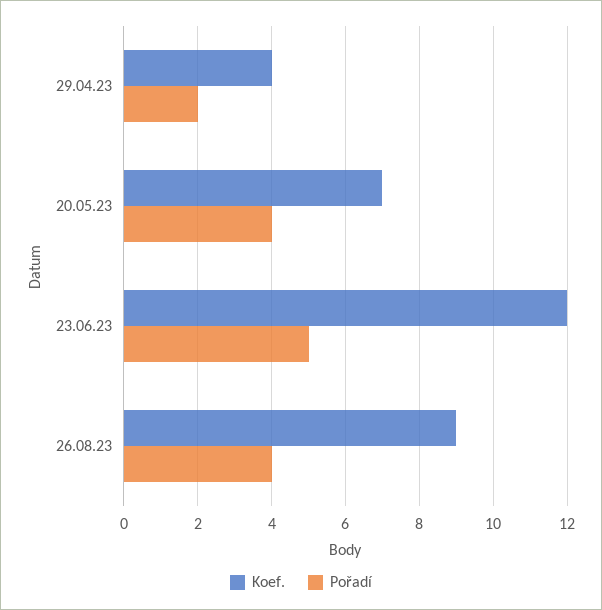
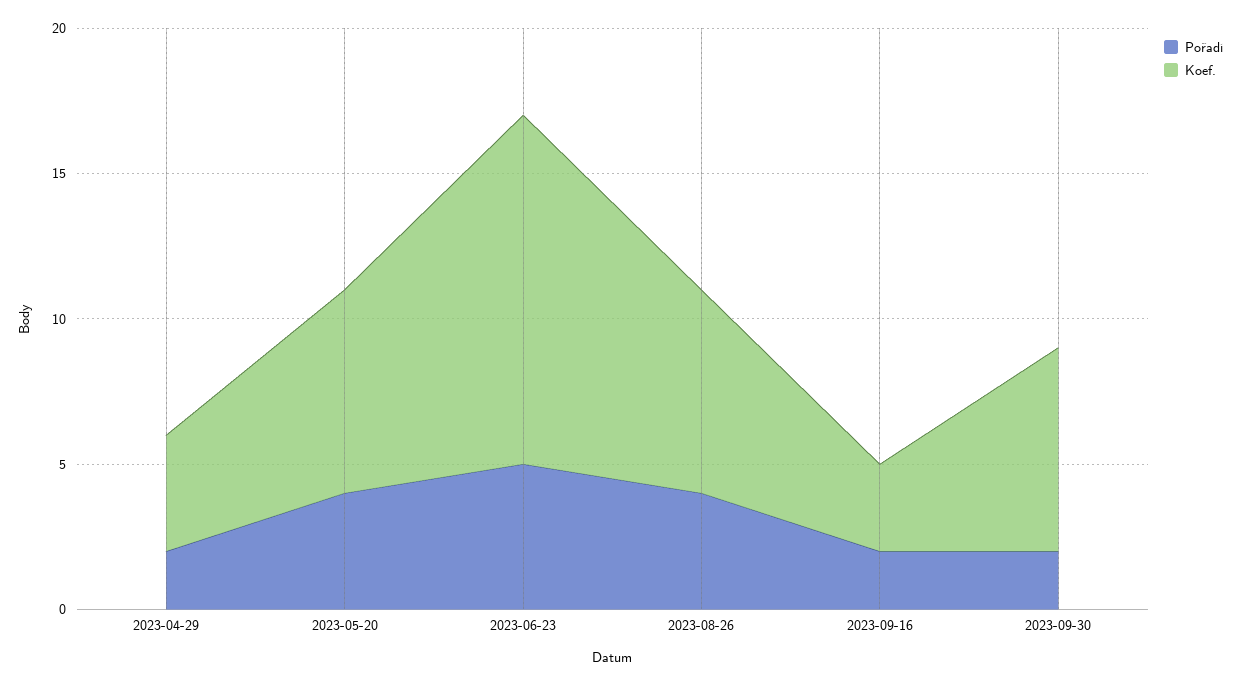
Koef., 26.08.23: 9 -> 7
Pořadí, 2023-09-16: none -> 2
Koef., 2023-09-16: none -> 3
Pořadí, 2023-09-30: none -> 2
Koef., 2023-09-30: none -> 7

